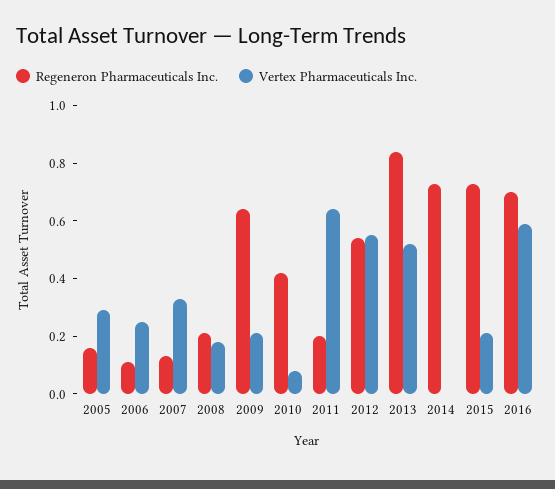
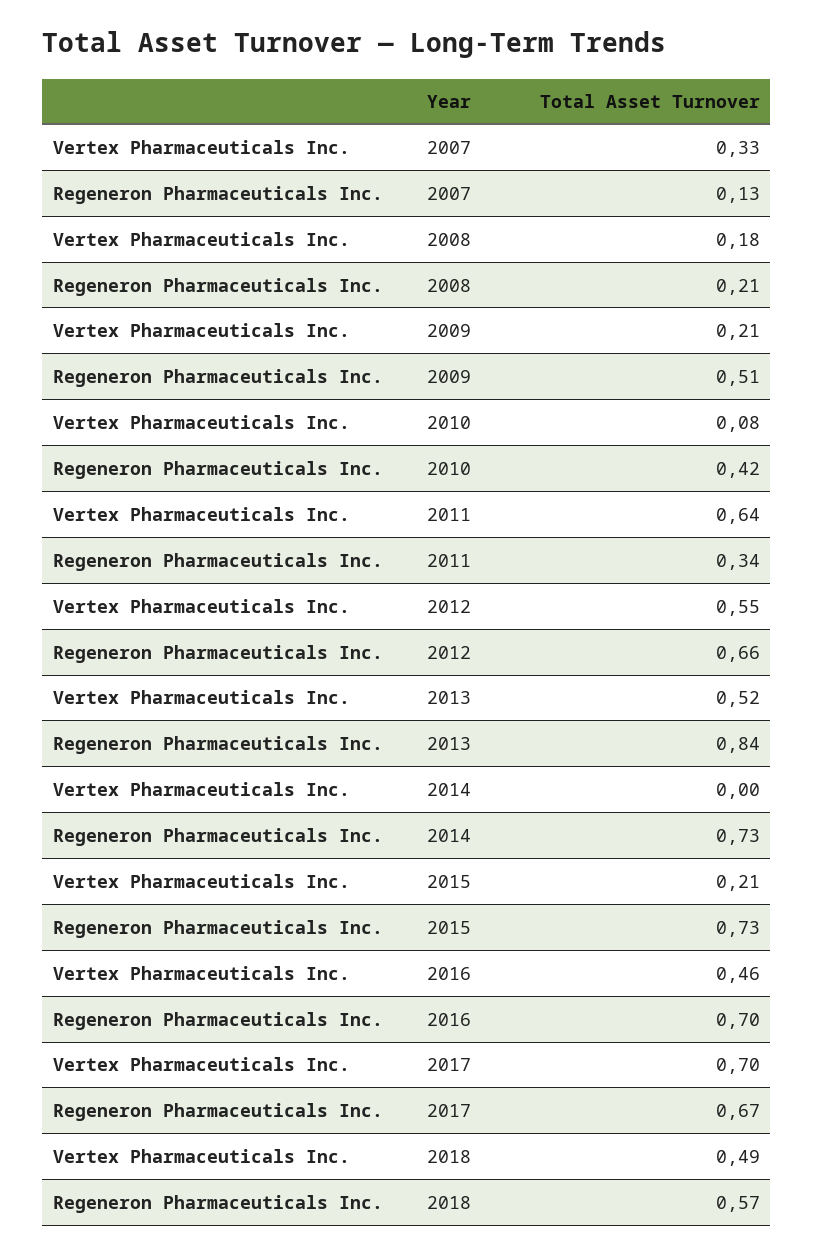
Regeneron Pharmaceuticals Inc., 2005: 0.15 -> none
Vertex Pharmaceuticals Inc., 2005: 0.3 -> none
Regeneron Pharmaceuticals Inc., 2006: 0.1 -> none
Vertex Pharmaceuticals Inc., 2006: 0.25 -> none
Regeneron Pharmaceuticals Inc., 2009: 0.65 -> 0.51
Regeneron Pharmaceuticals Inc., 2011: 0.2 -> 0.34
Regeneron Pharmaceuticals Inc., 2012: 0.55 -> 0.66
Vertex Pharmaceuticals Inc., 2016: 0.6 -> 0.46
Vertex Pharmaceuticals Inc., 2017: none -> 0.7
Regeneron Pharmaceuticals Inc., 2017: none -> 0.67
Vertex Pharmaceuticals Inc., 2018: none -> 0.49
Regeneron Pharmaceuticals Inc., 2018: none -> 0.57

